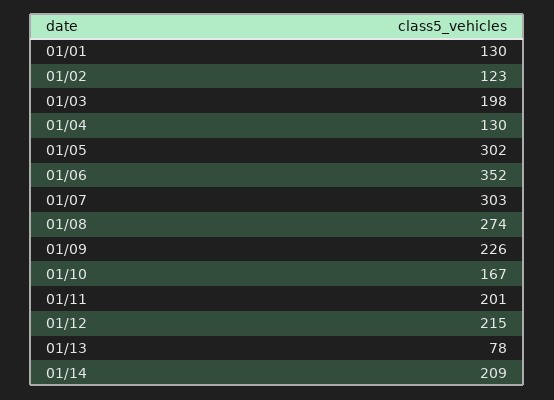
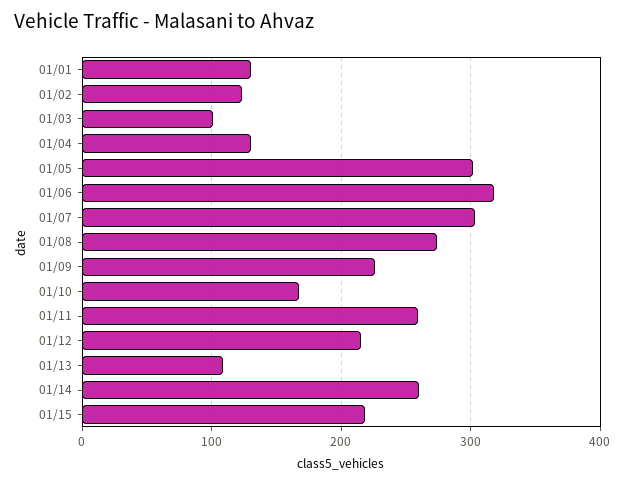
01/03: 198 -> 100
01/06: 352 -> 320
01/11: 201 -> 260
01/13: 78 -> 110
01/14: 209 -> 260
01/15: none -> 220

